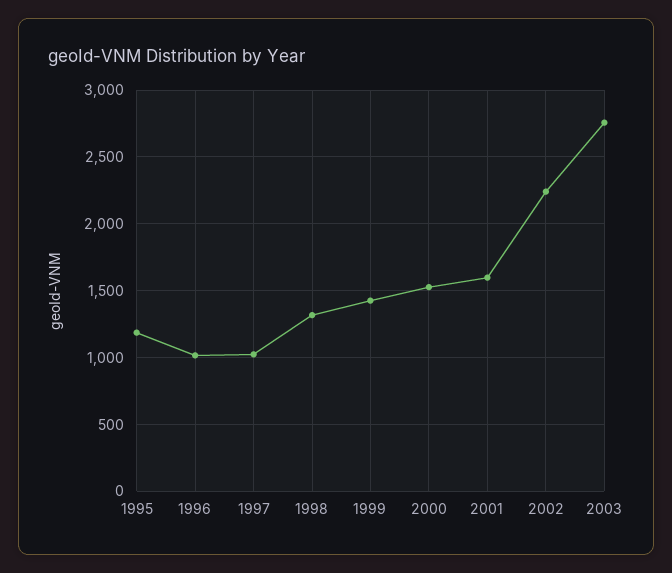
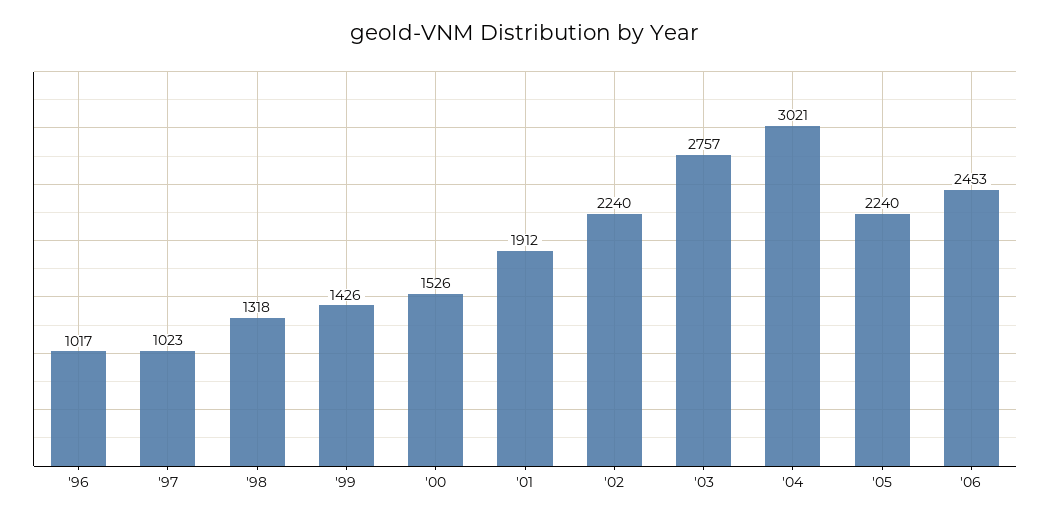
1995: 1200 -> none
2001: 1600 -> 1912
'04: none -> 3021
'05: none -> 2240
'06: none -> 2453

